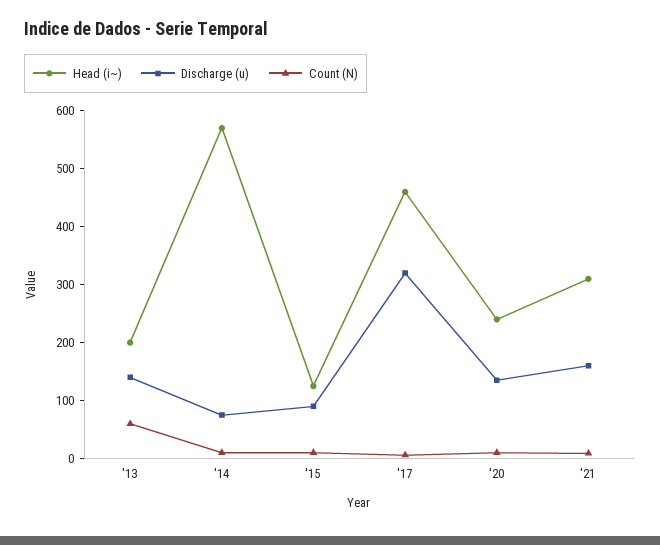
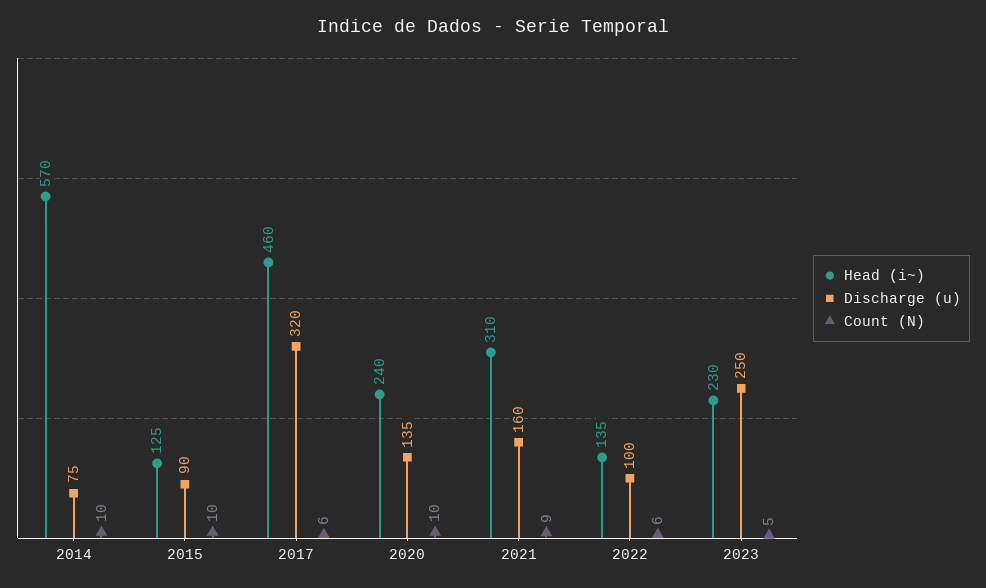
Head (i~), '13: 200 -> none
Discharge (u), '13: 140 -> none
Count (N), '13: 60 -> none
Head (i~), 2022: none -> 135
Discharge (u), 2022: none -> 100
Count (N), 2022: none -> 6
Head (i~), 2023: none -> 230
Discharge (u), 2023: none -> 250
Count (N), 2023: none -> 5

